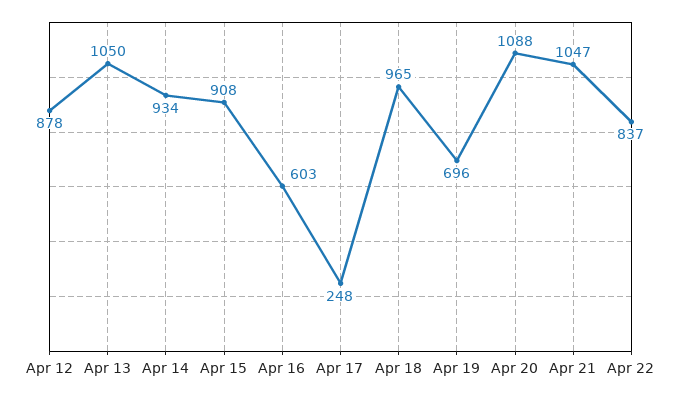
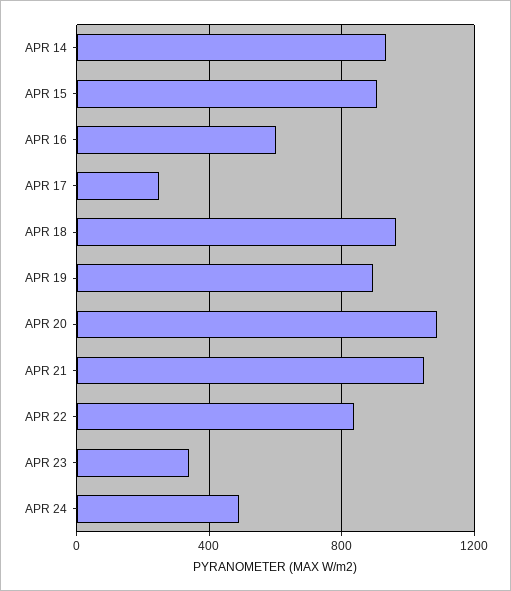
Apr 12: 878 -> none
Apr 13: 1050 -> none
Apr 19: 696 -> 900
APR 23: none -> 350
APR 24: none -> 500

